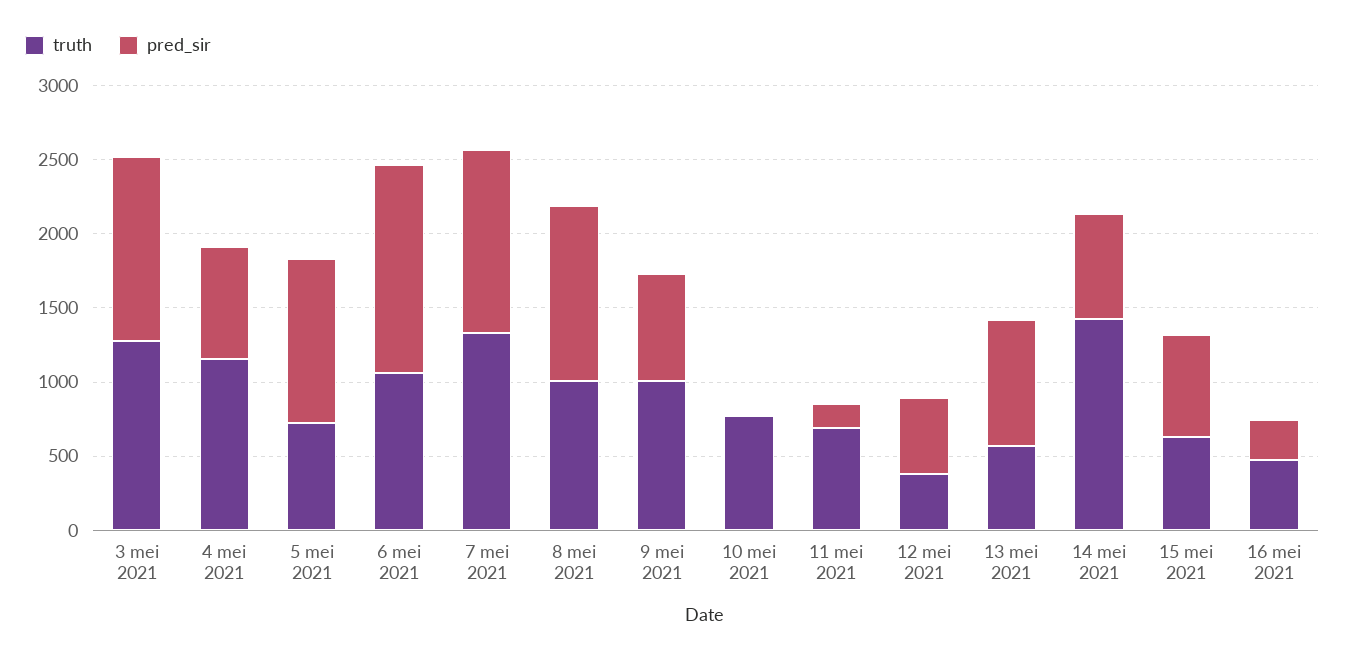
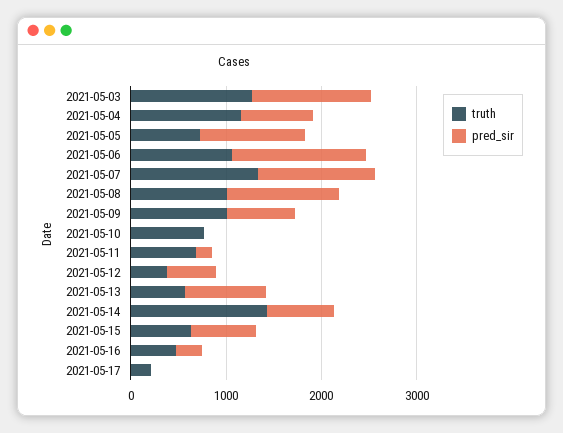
truth, 2021-05-17: none -> 200
pred_sir, 2021-05-17: none -> 0

